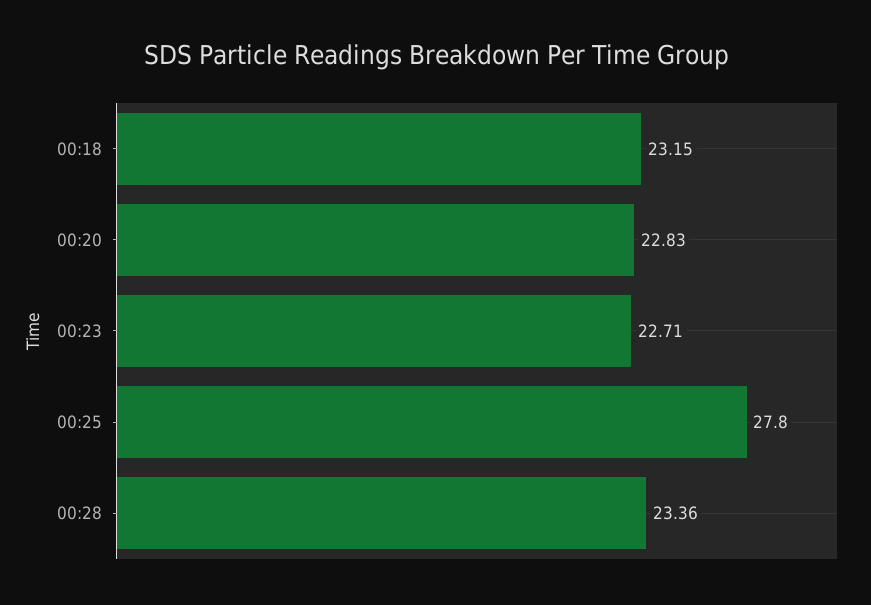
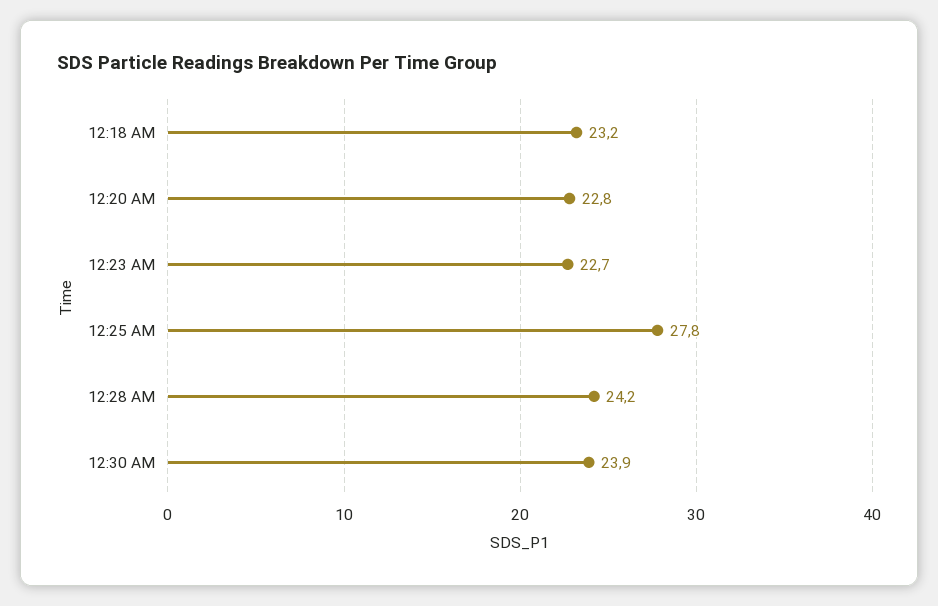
00:28: 23.36 -> 24.2
12:30 AM: none -> 23.9

